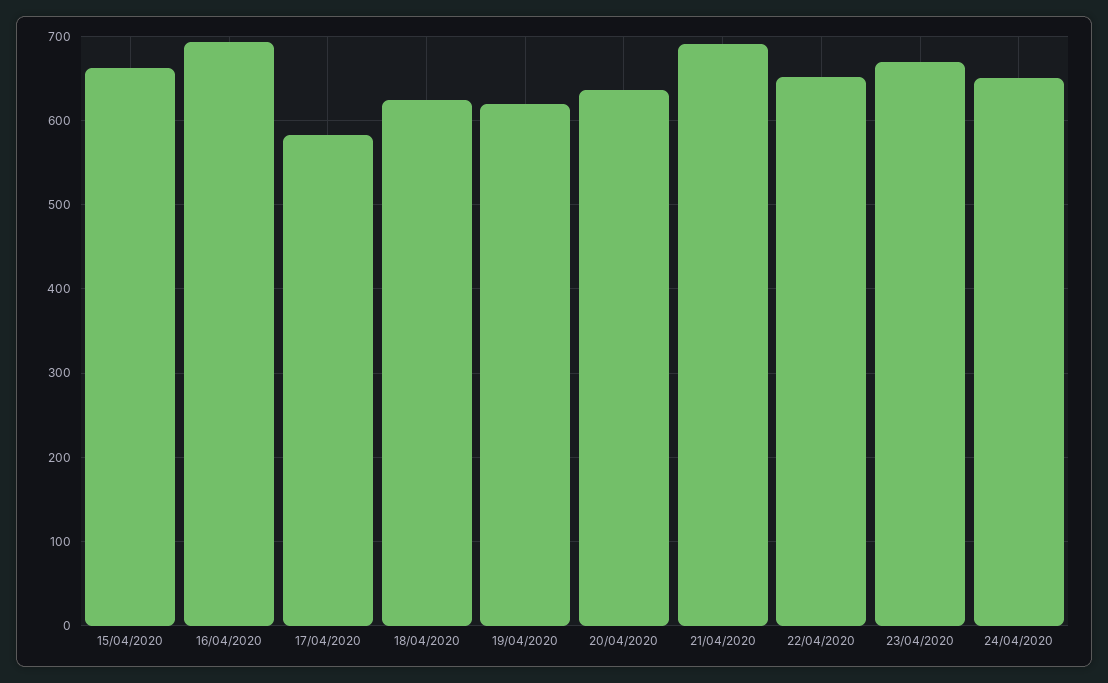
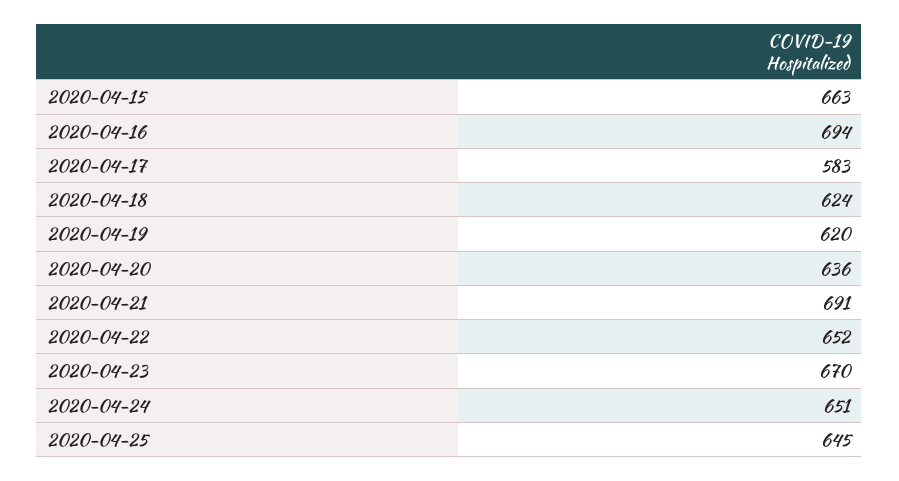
2020-04-25: none -> 645

